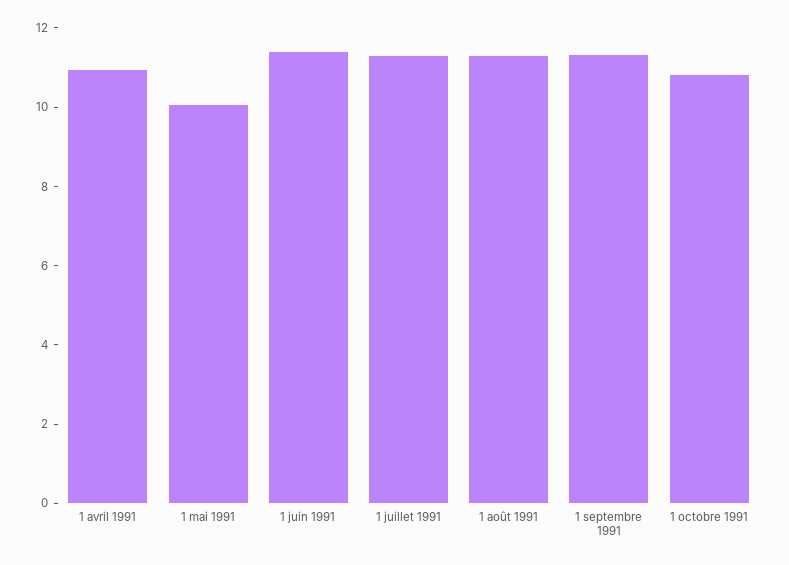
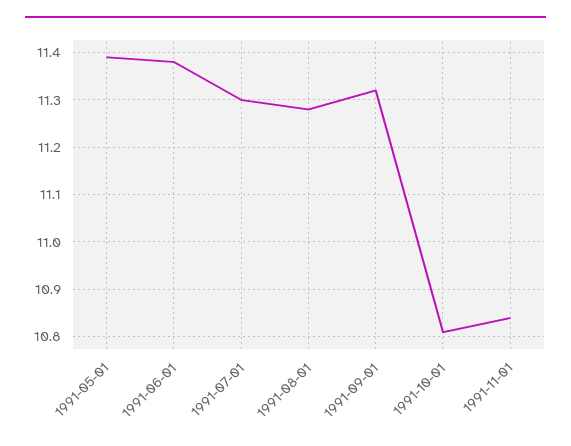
1 avril 1991: 11 -> none
1 mai 1991: 10 -> 11.4
1991-11-01: none -> 10.85

